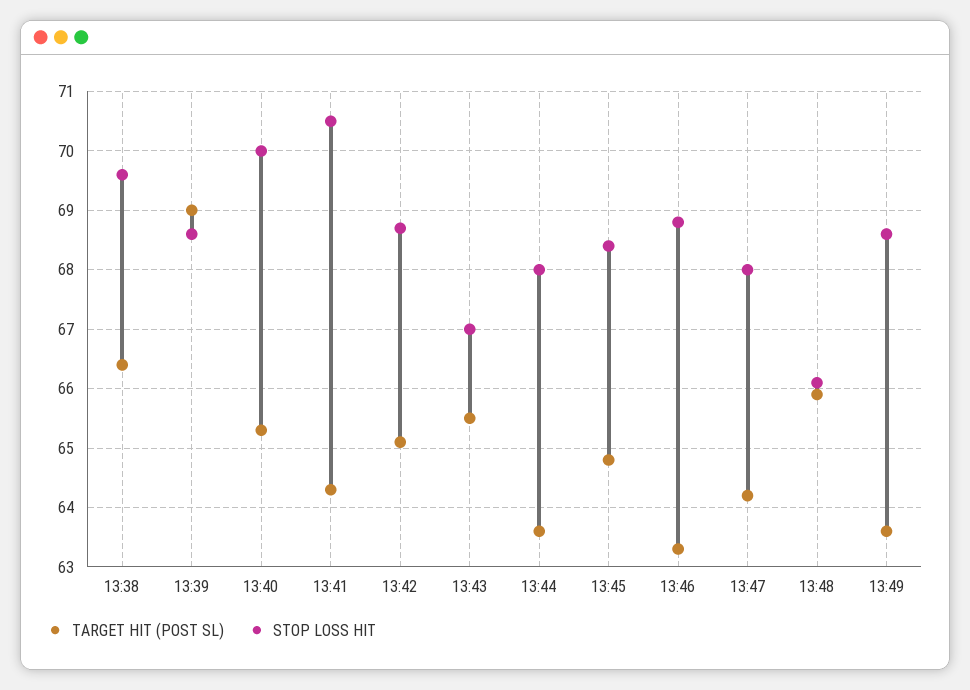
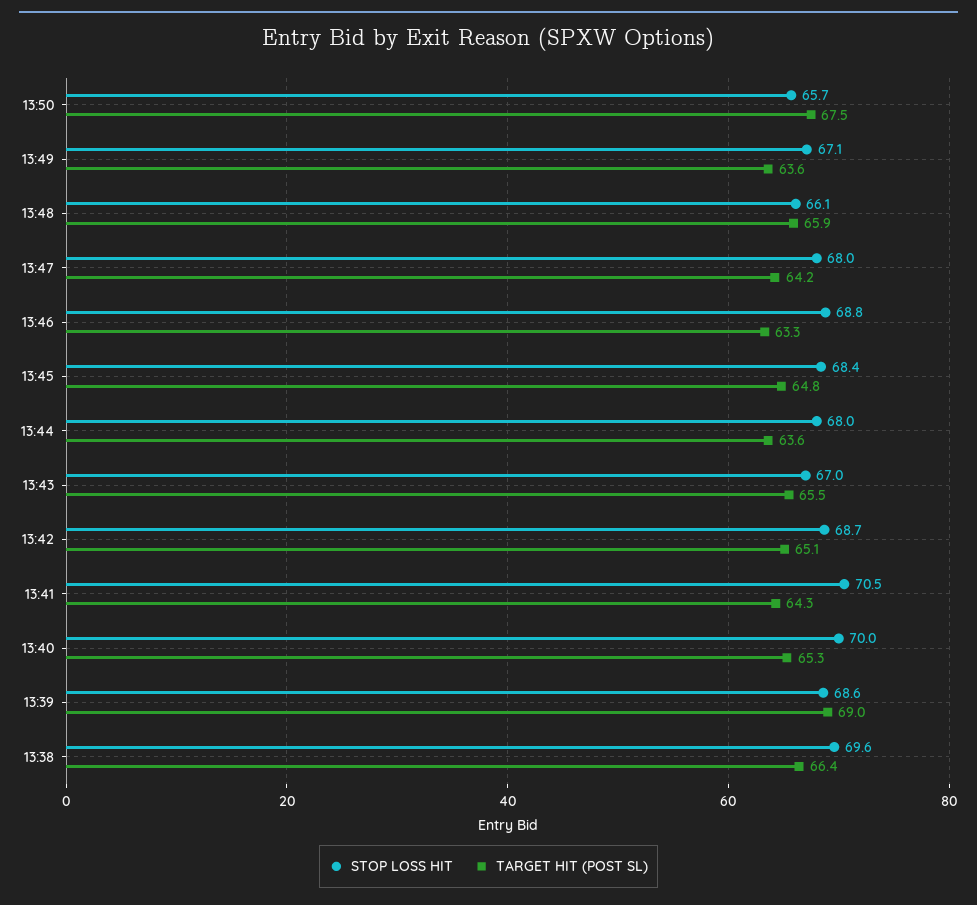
STOP LOSS HIT, 13:49: 68.5 -> 67.1
STOP LOSS HIT, 13:50: none -> 65.7
TARGET HIT (POST SL), 13:50: none -> 67.5

